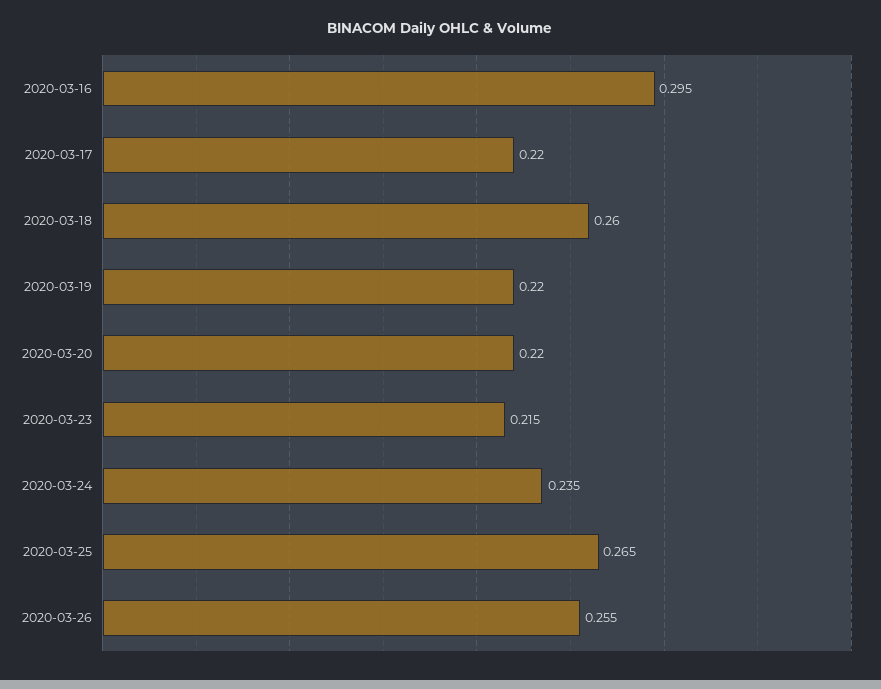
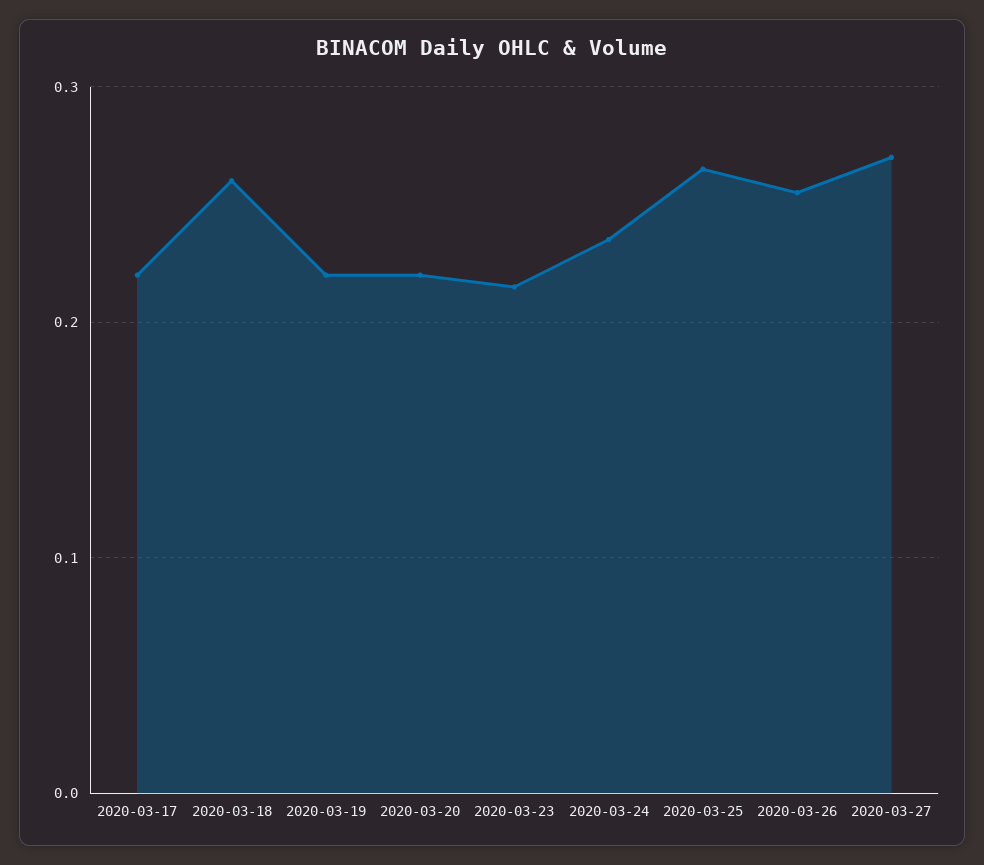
2020-03-16: 0.295 -> none
2020-03-27: none -> 0.27

